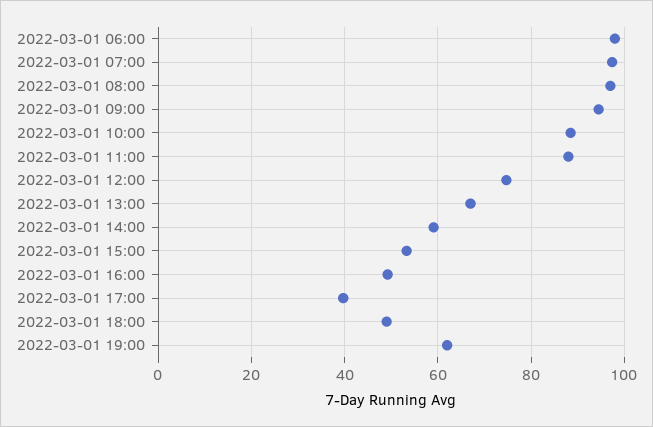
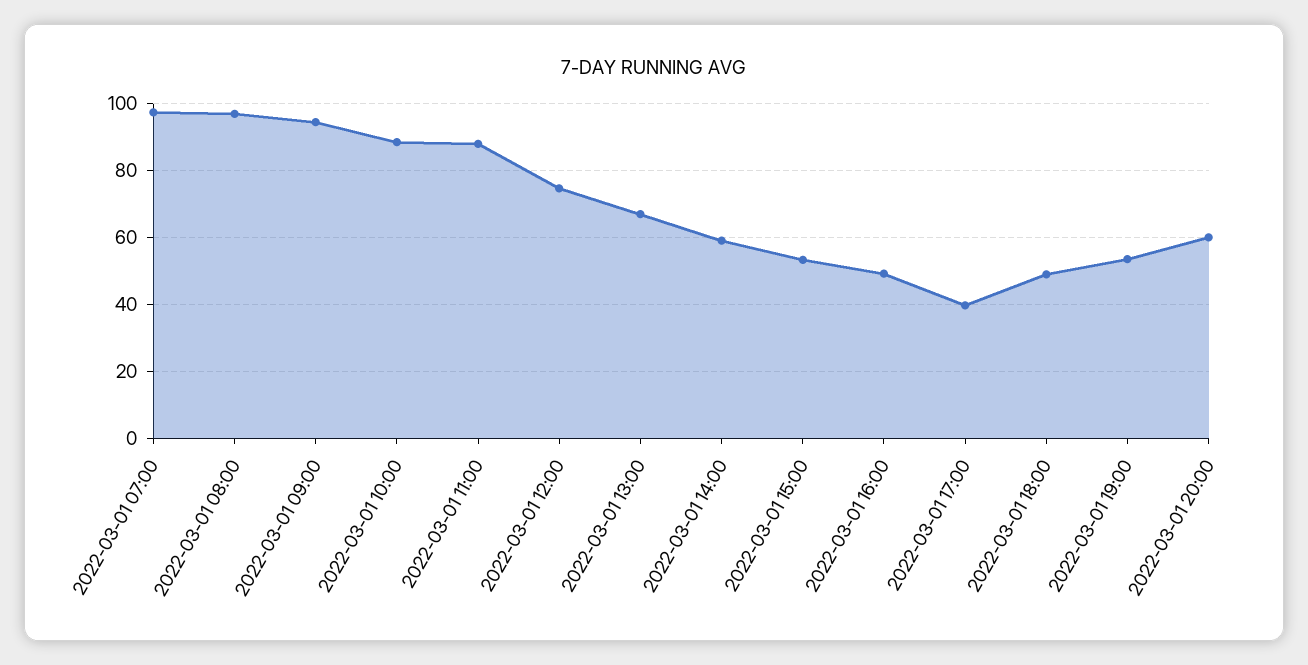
2022-03-01 06:00: 98 -> none
2022-03-01 19:00: 62 -> 54
2022-03-01 20:00: none -> 60

